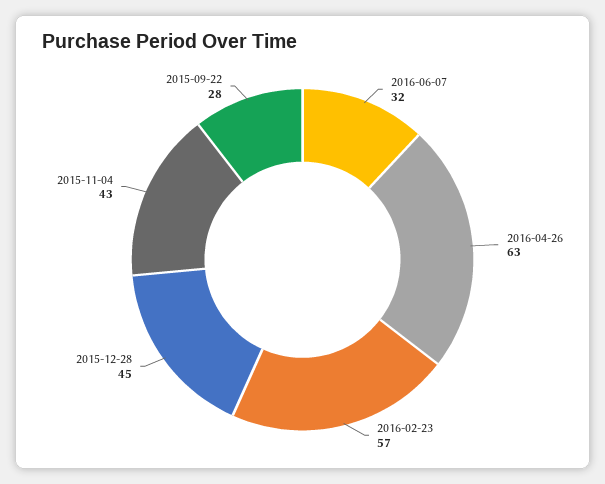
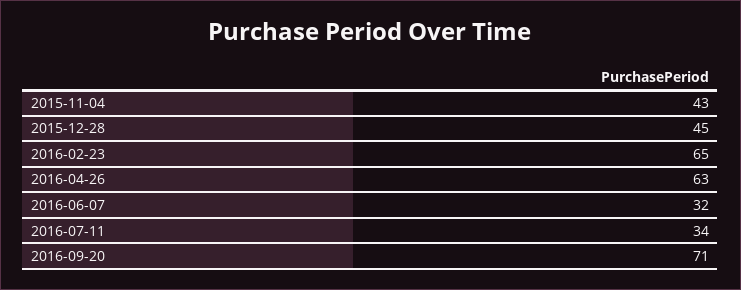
2016-02-23: 57 -> 65
2015-09-22: 28 -> none
2016-07-11: none -> 34
2016-09-20: none -> 71

